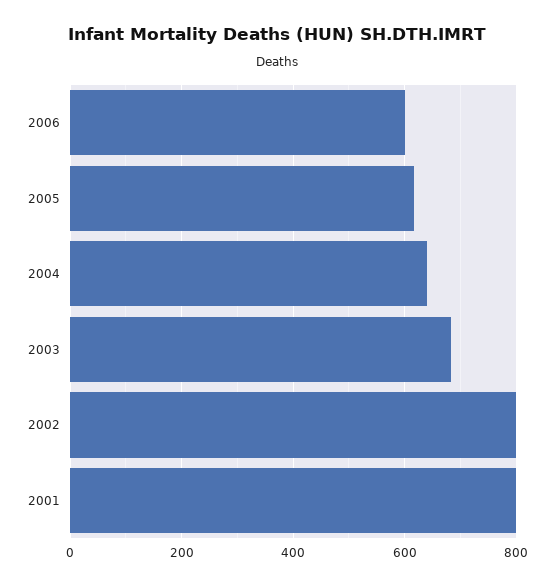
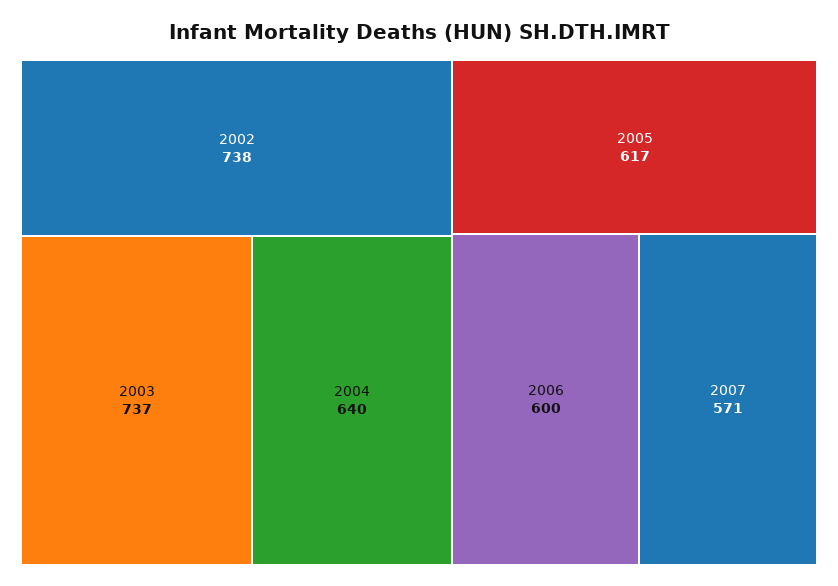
2003: 680 -> 737
2002: 800 -> 738
2001: 800 -> none
2007: none -> 571

